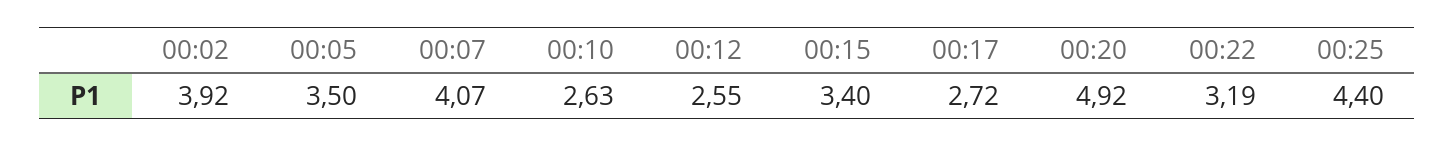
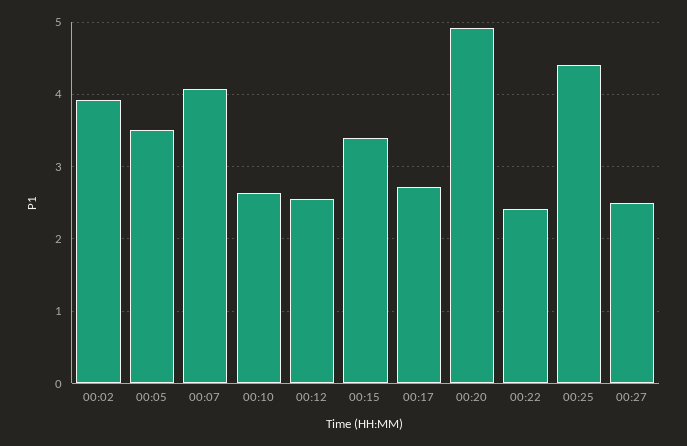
00:22: 3.19 -> 2.4
00:27: none -> 2.5

